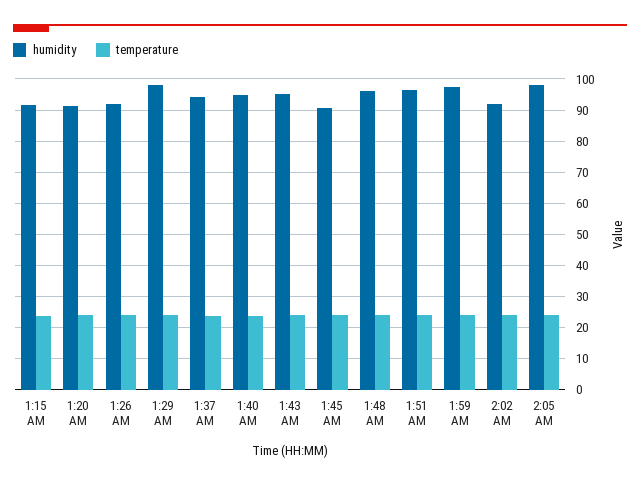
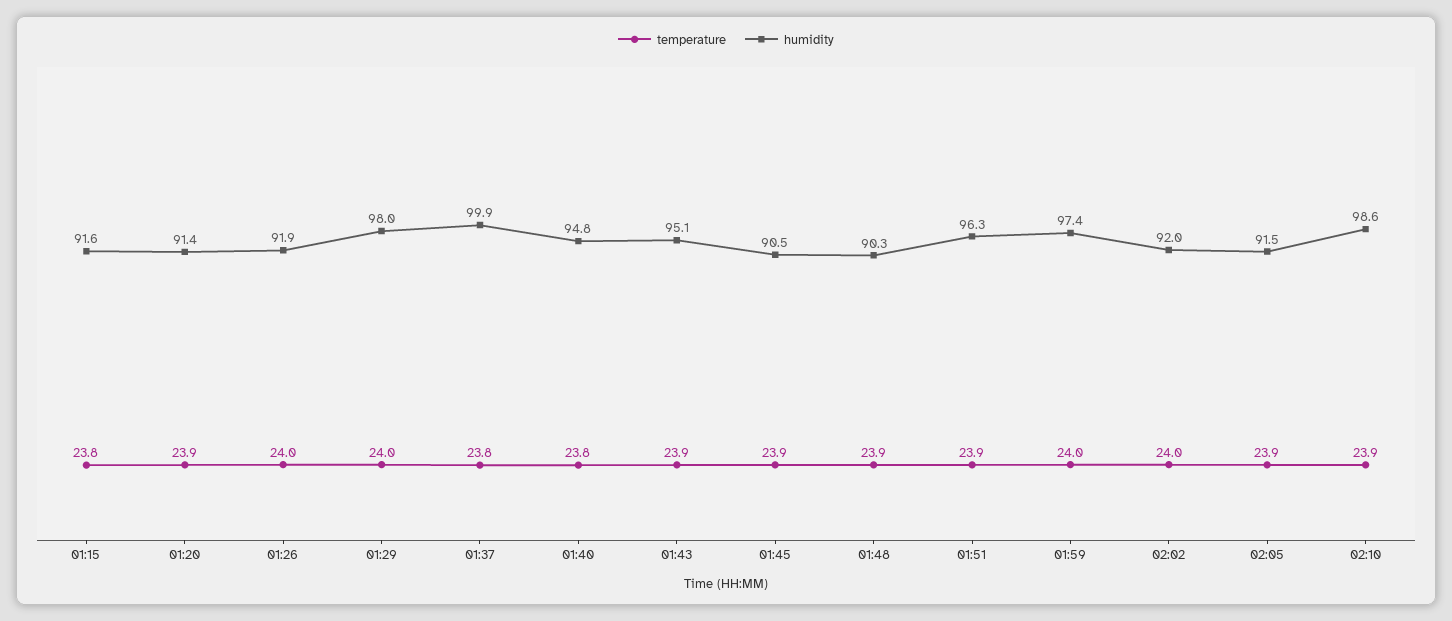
humidity, 1:37 AM: 94 -> 99.9
humidity, 1:48 AM: 96 -> 90.3
humidity, 2:05 AM: 98 -> 91.5
temperature, 02:10: none -> 23.9
humidity, 02:10: none -> 98.6

